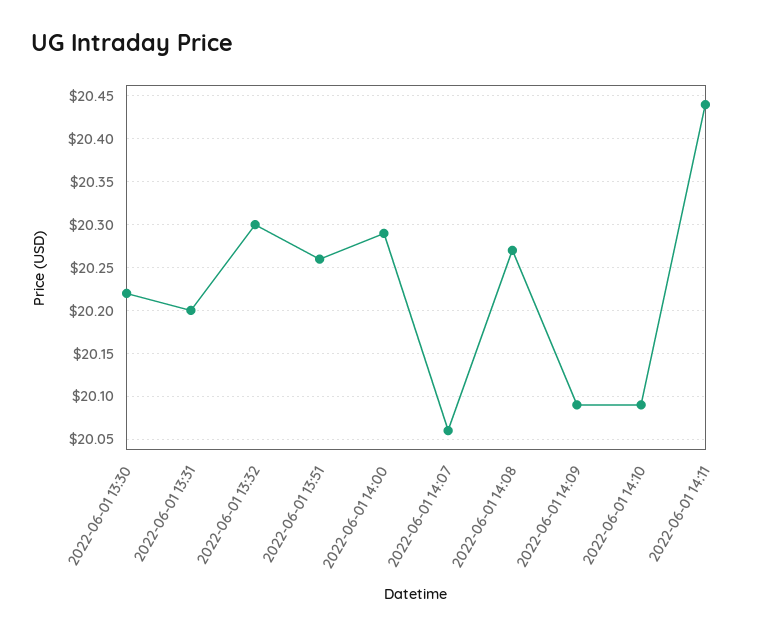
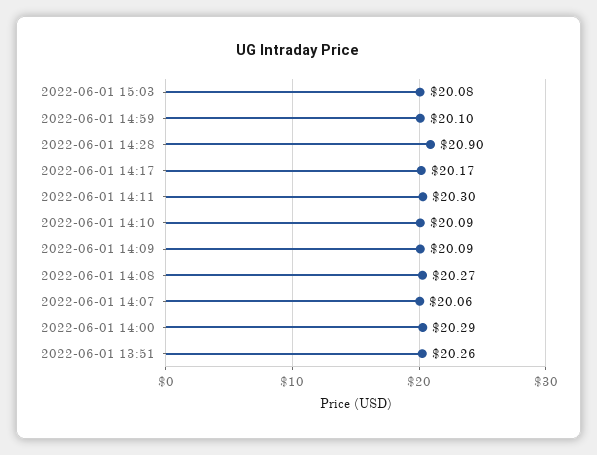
2022-06-01 13:30: 20.22 -> none
2022-06-01 13:31: 20.2 -> none
2022-06-01 13:32: 20.3 -> none
2022-06-01 14:11: 20.44 -> 20.3
2022-06-01 15:03: none -> 20.08
2022-06-01 14:59: none -> 20.1
2022-06-01 14:28: none -> 20.9
2022-06-01 14:17: none -> 20.17

